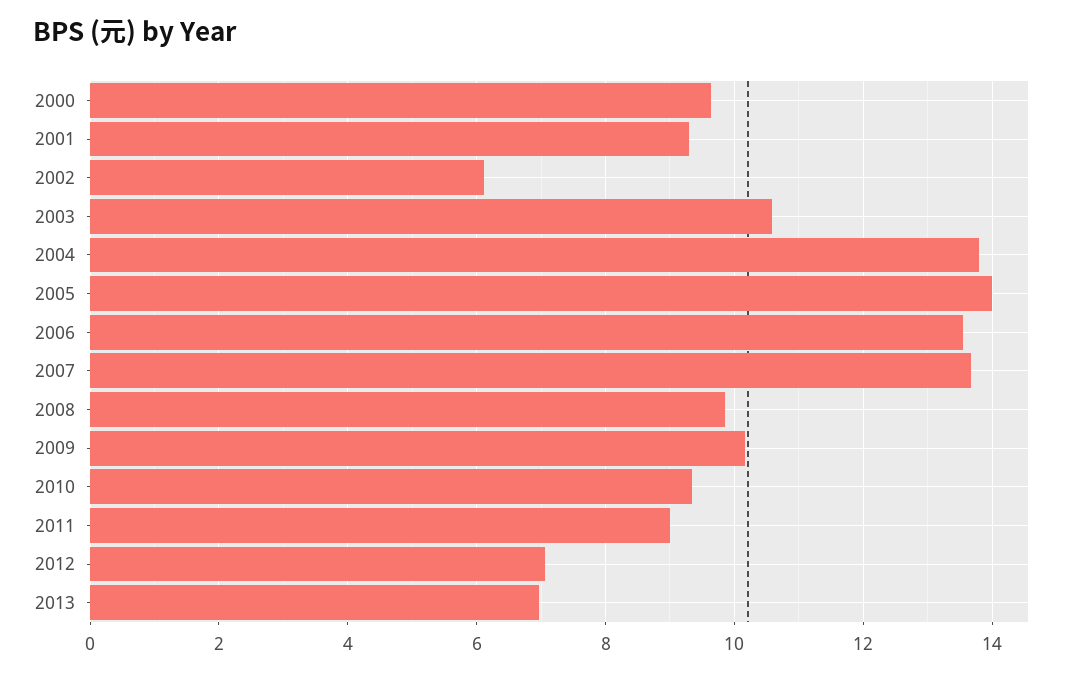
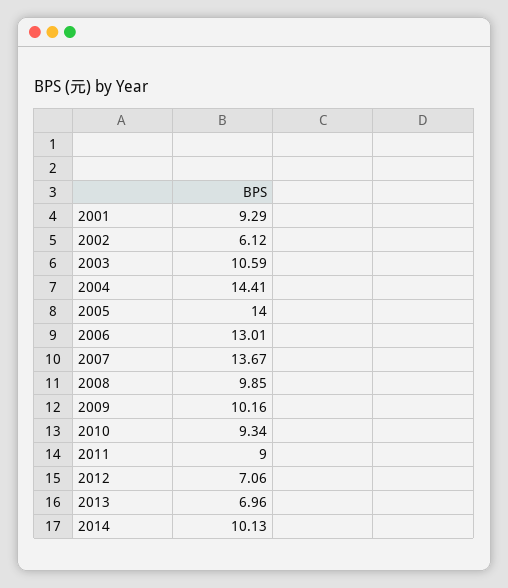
2000: 9.6 -> none
2004: 13.8 -> 14.41
2006: 13.6 -> 13.01
2014: none -> 10.13

